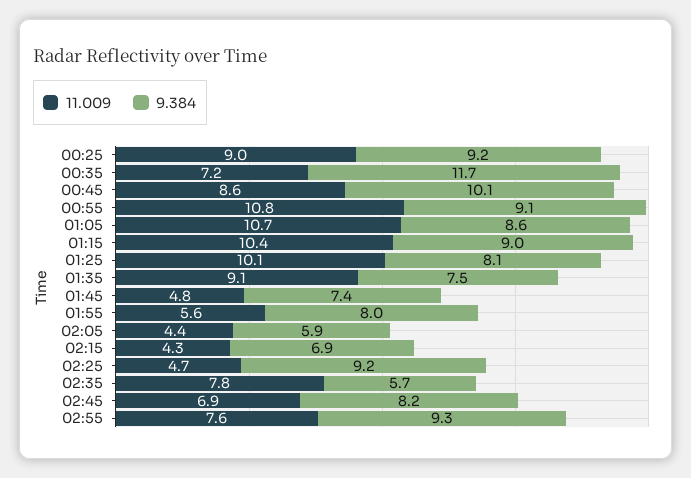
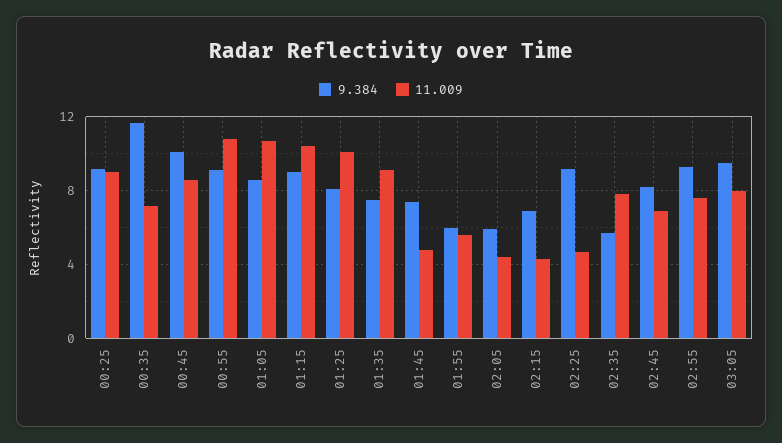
9.384, 01:55: 8 -> 6
9.384, 03:05: none -> 9.5
11.009, 03:05: none -> 8

